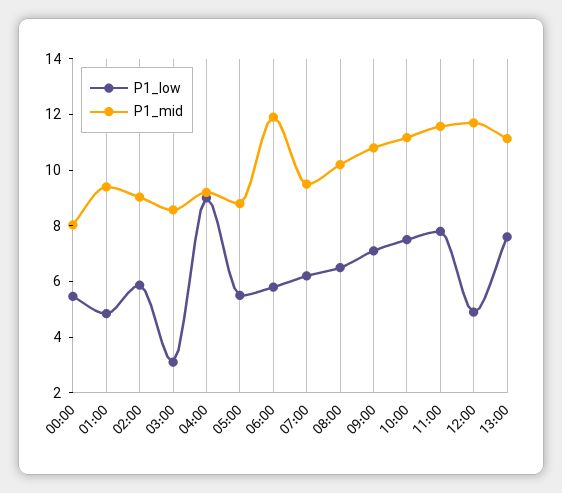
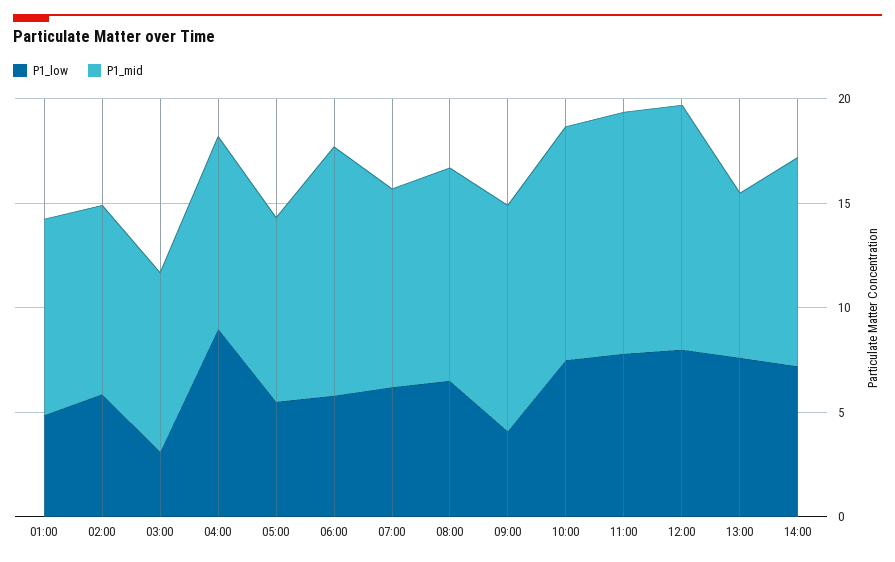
P1_low, 00:00: 5.5 -> none
P1_mid, 00:00: 8 -> none
P1_low, 09:00: 7 -> 4
P1_low, 12:00: 5 -> 8
P1_mid, 13:00: 11 -> 8
P1_low, 14:00: none -> 7
P1_mid, 14:00: none -> 10

